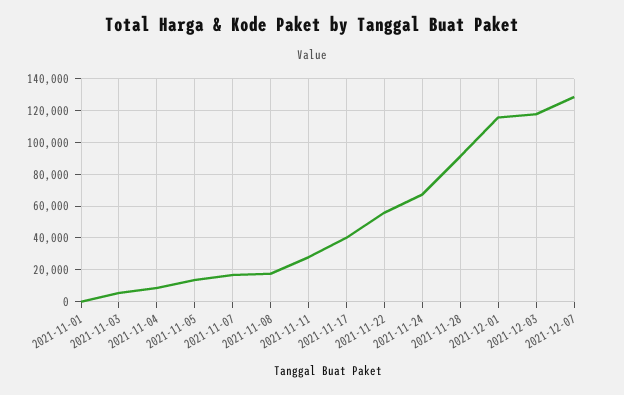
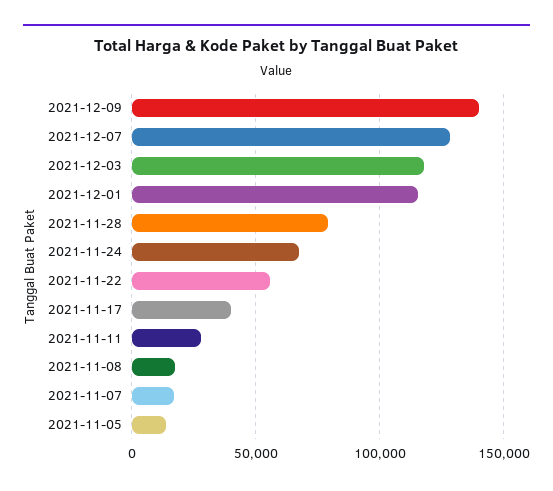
2021-11-01: 0 -> none
2021-11-03: 5000 -> none
2021-11-04: 10000 -> none
2021-11-28: 90000 -> 80000
2021-12-09: none -> 140000

